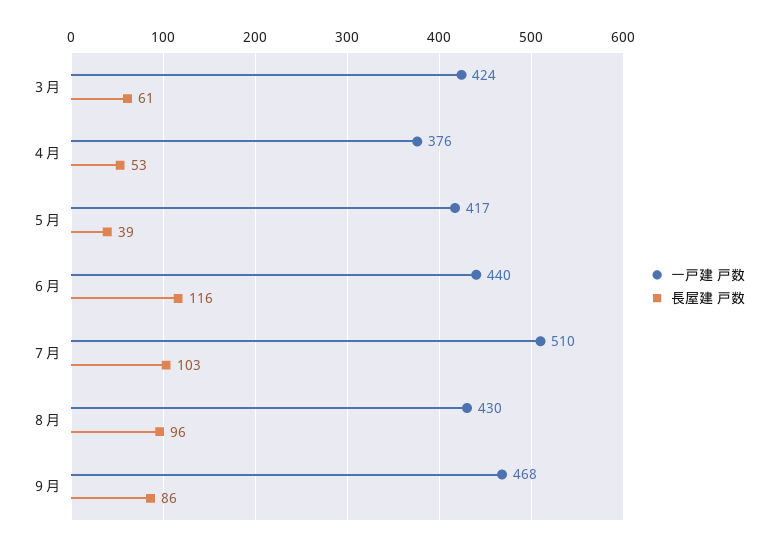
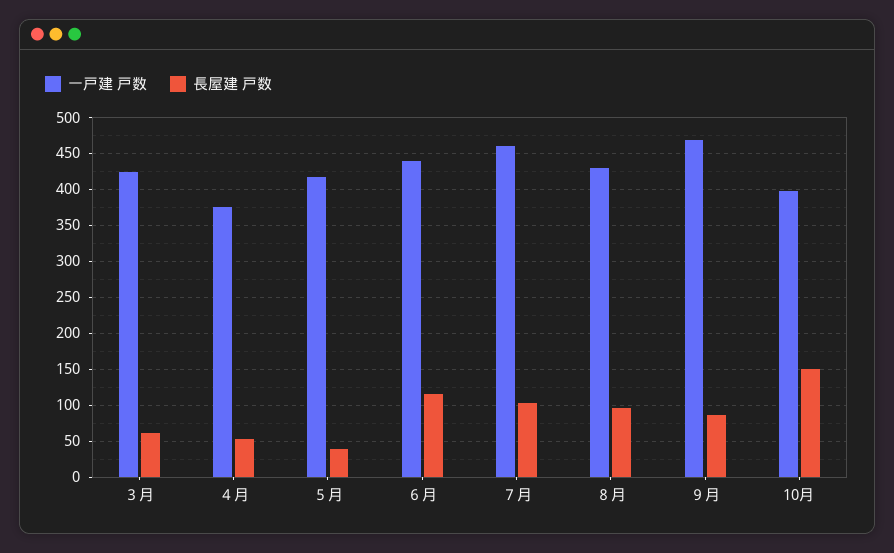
一戸建 戸数, ７月: 510 -> 460
一戸建 戸数, 10月: none -> 400
長屋建 戸数, 10月: none -> 150

